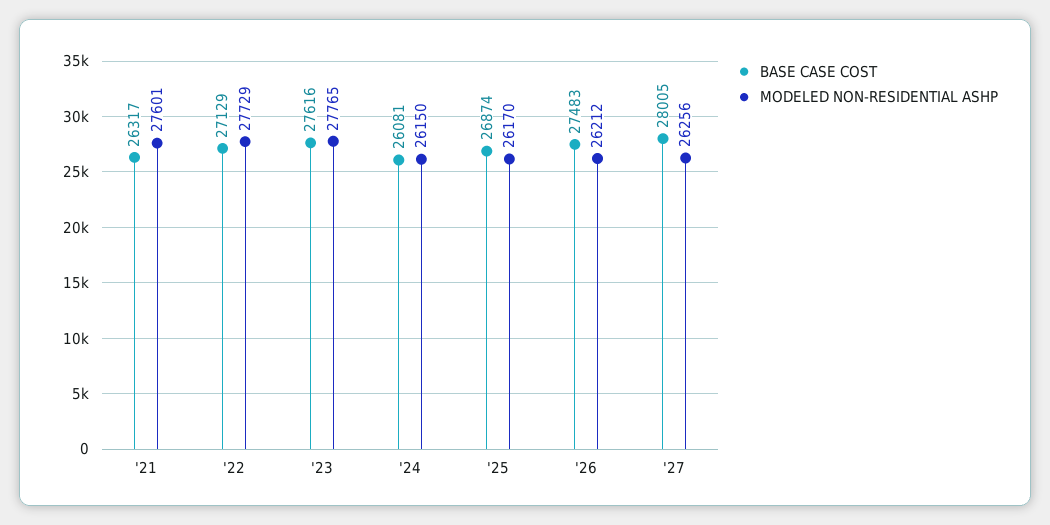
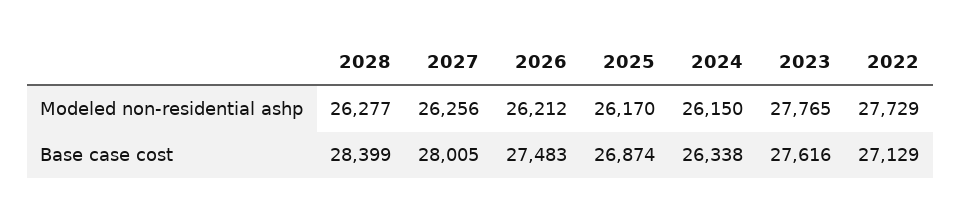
BASE CASE COST, '21: 26317 -> none
MODELED NON-RESIDENTIAL ASHP, '21: 27601 -> none
BASE CASE COST, '24: 26081 -> 26338
MODELED NON-RESIDENTIAL ASHP, 2028: none -> 26277
BASE CASE COST, 2028: none -> 28399

